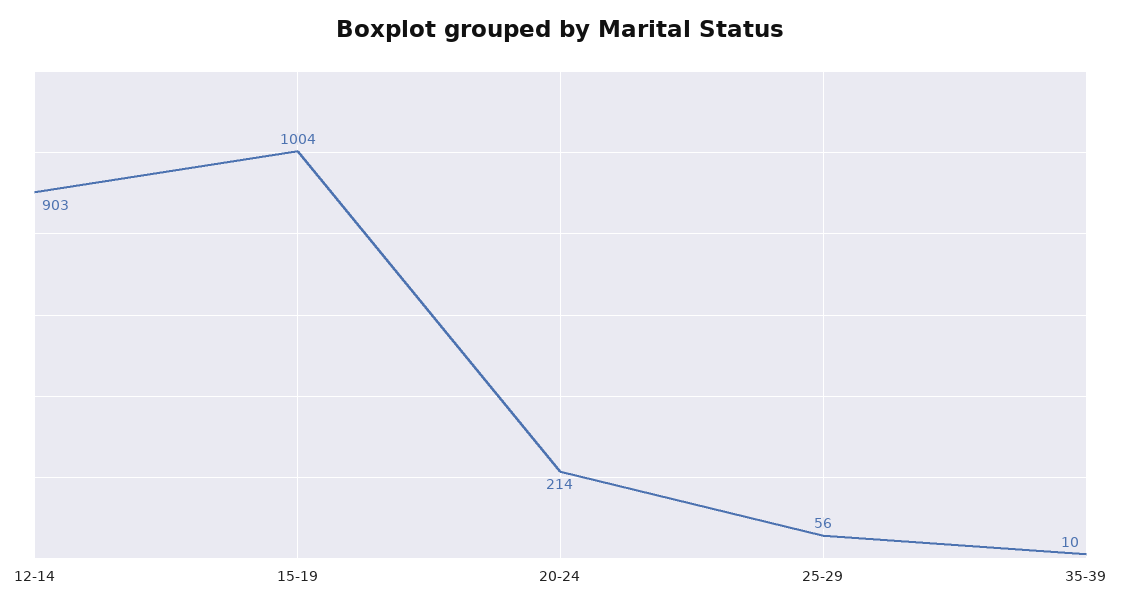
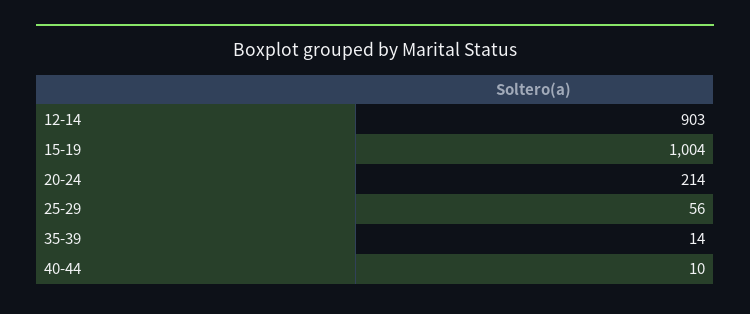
35-39: 10 -> 14
40-44: none -> 10

